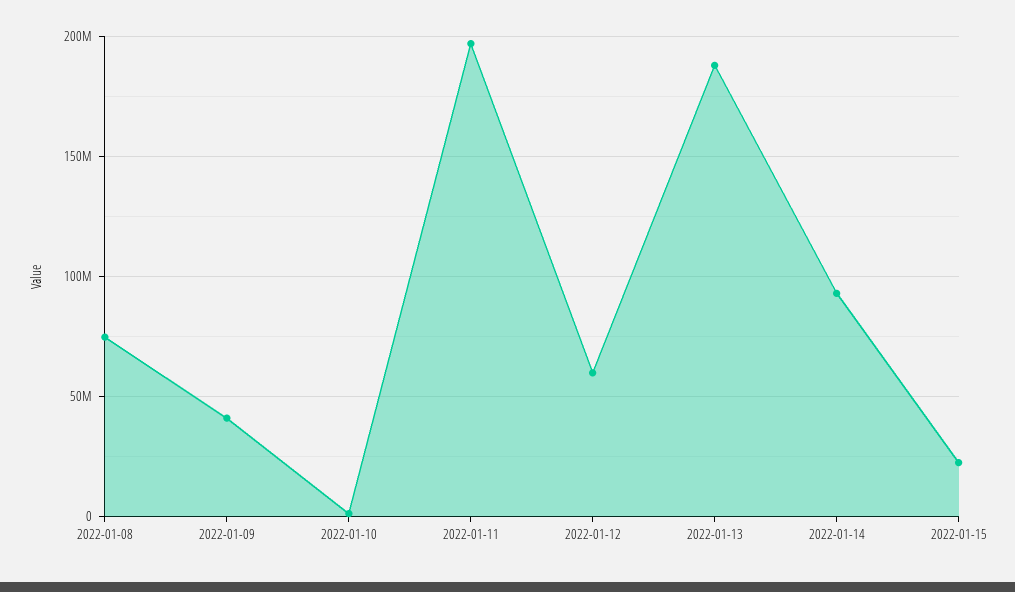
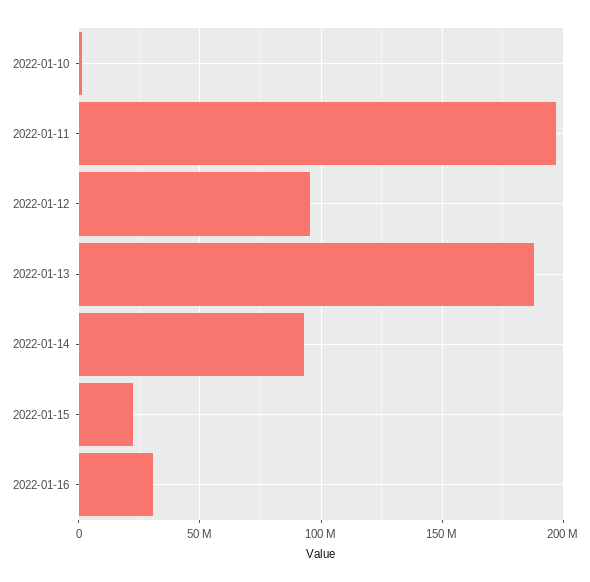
2022-01-08: 75000000 -> none
2022-01-09: 40000000 -> none
2022-01-12: 60000000 -> 95000000
2022-01-16: none -> 30000000

